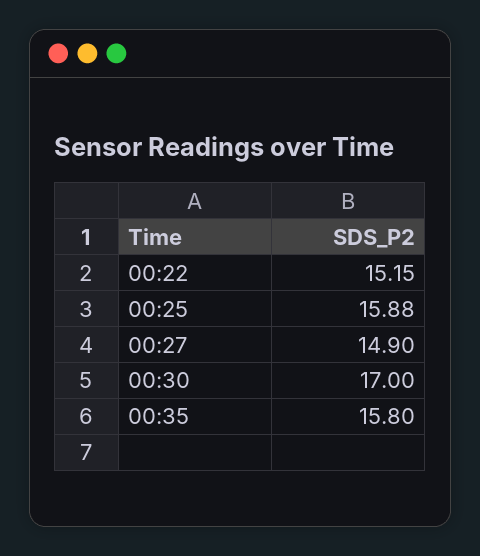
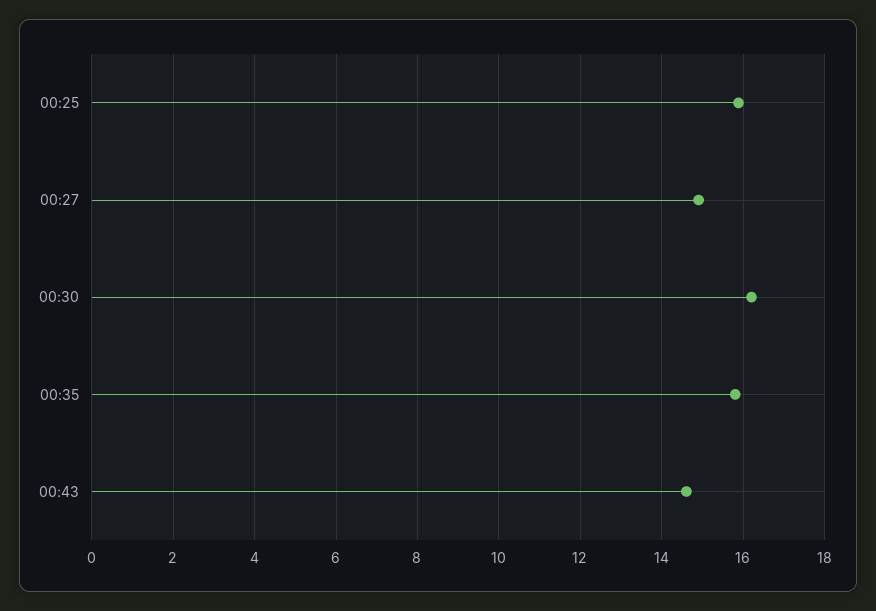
00:22: 15.15 -> none
00:30: 17 -> 16.2
00:43: none -> 14.6

